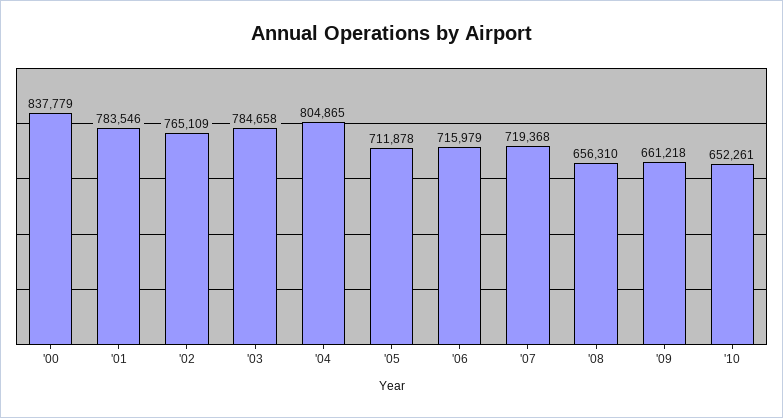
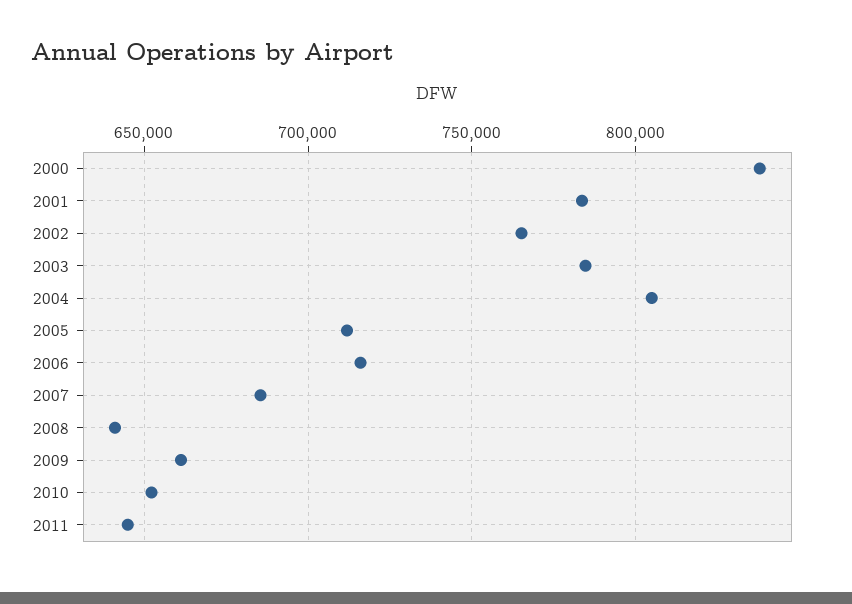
'07: 719368 -> 685000
'08: 656310 -> 640000
2011: none -> 645000

